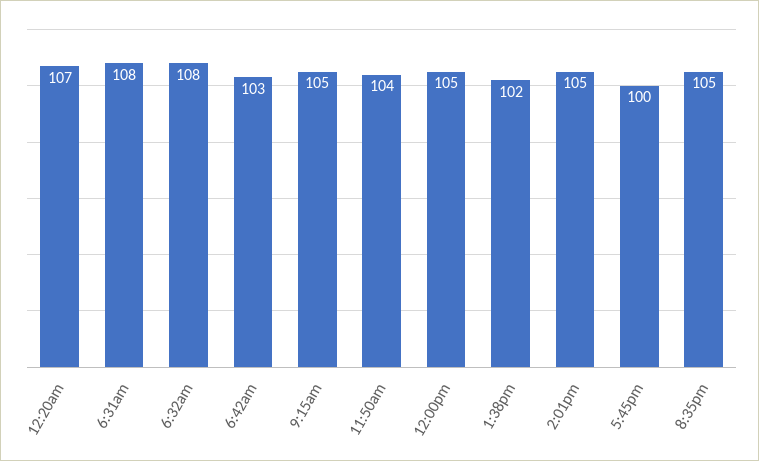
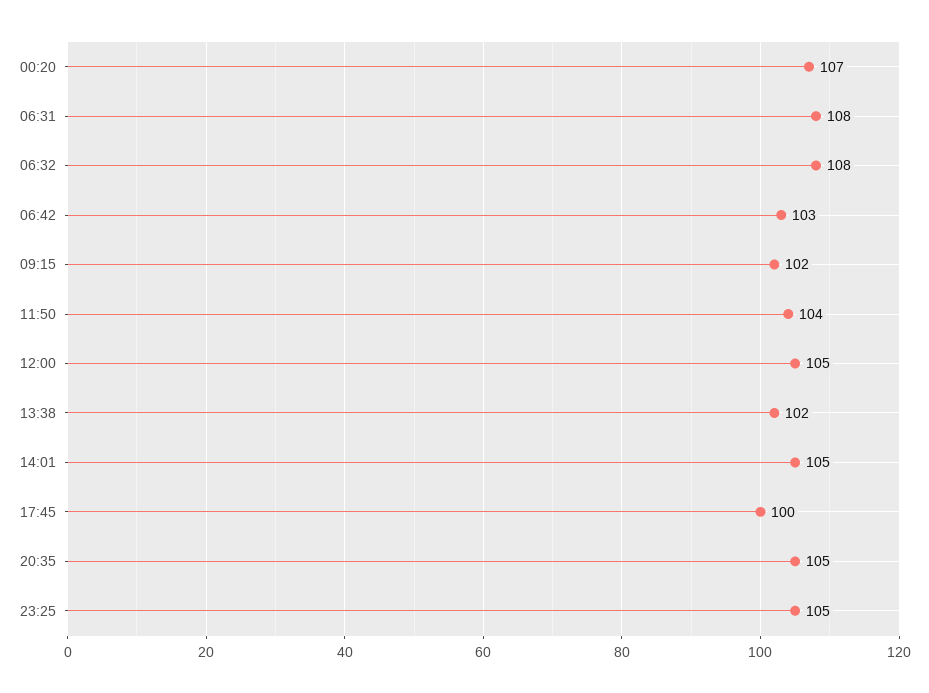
9:15am: 105 -> 102
23:25: none -> 105

